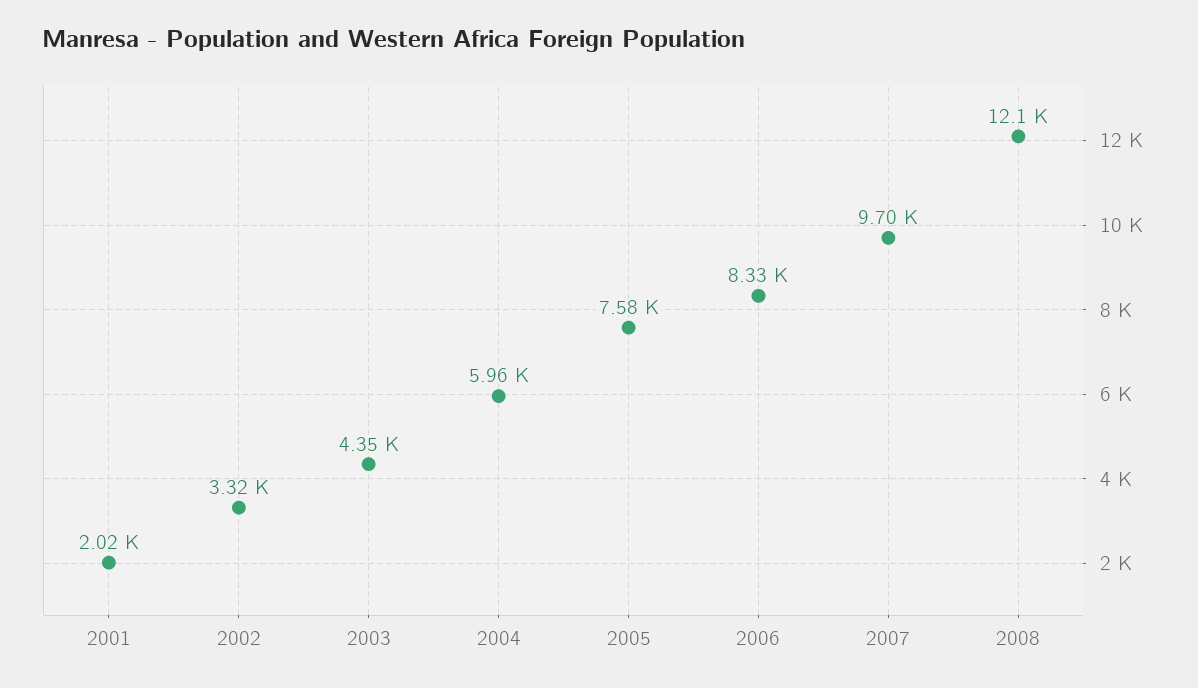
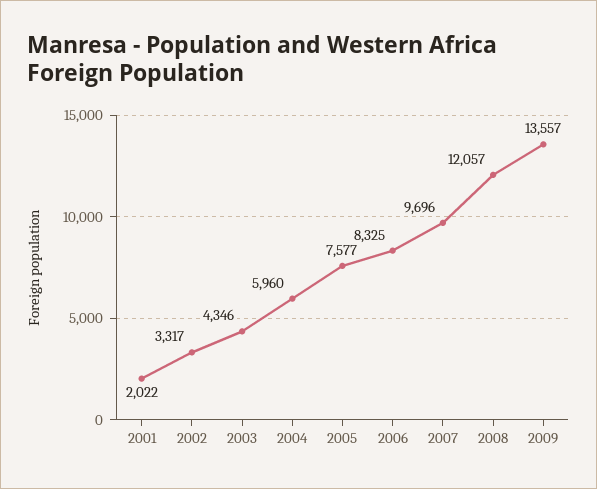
2009: none -> 13557

